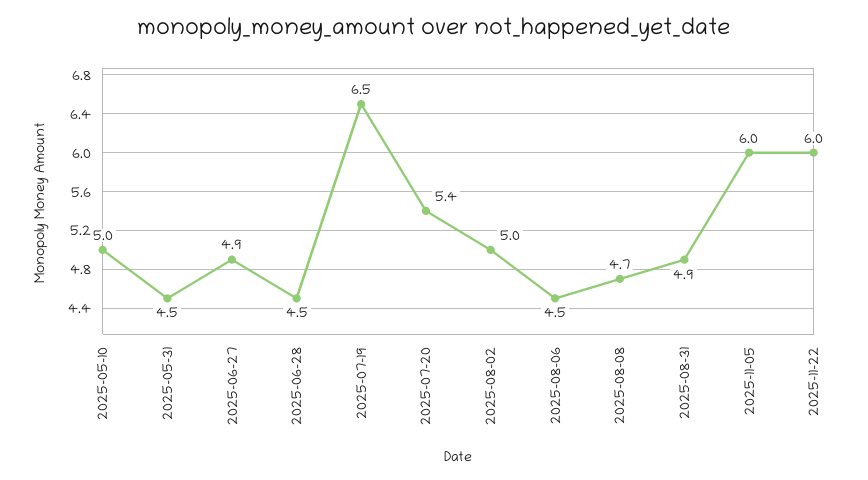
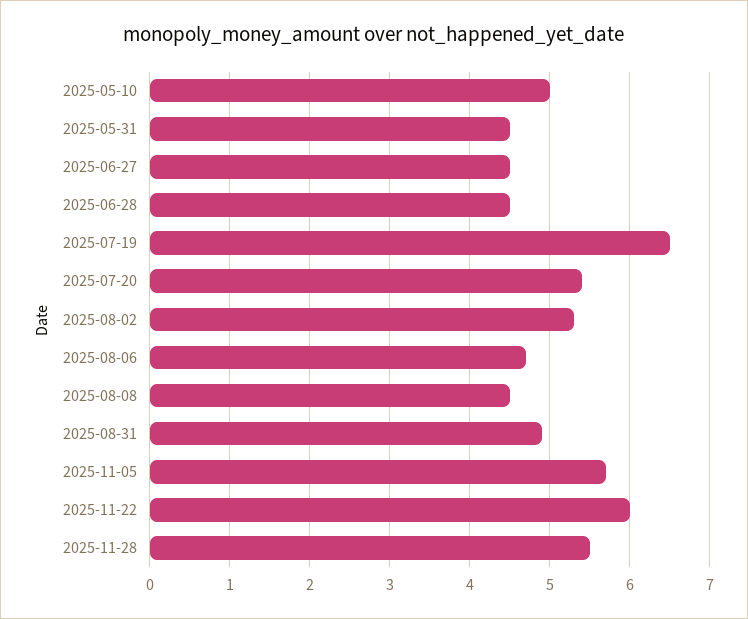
2025-06-27: 4.9 -> 4.5
2025-08-02: 5 -> 5.3
2025-08-06: 4.5 -> 4.7
2025-08-08: 4.7 -> 4.5
2025-11-05: 6 -> 5.7
2025-11-28: none -> 5.5

